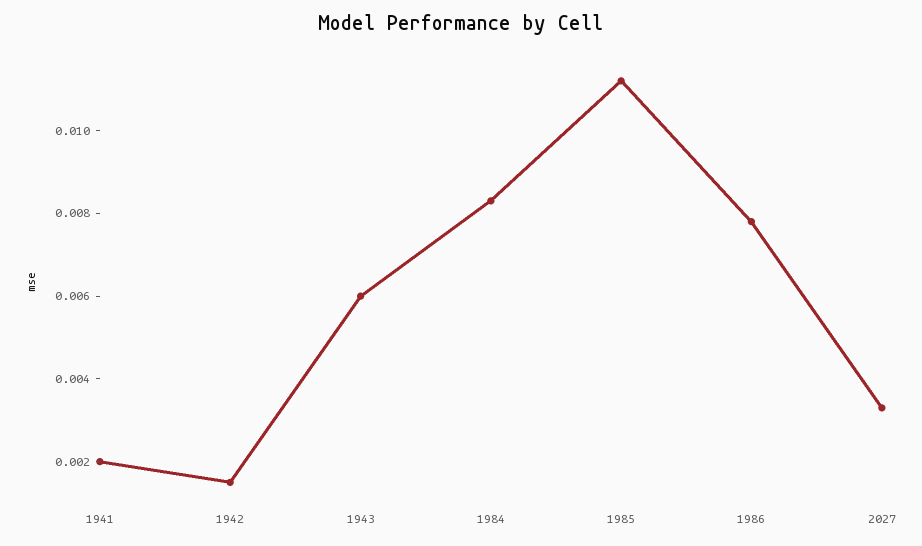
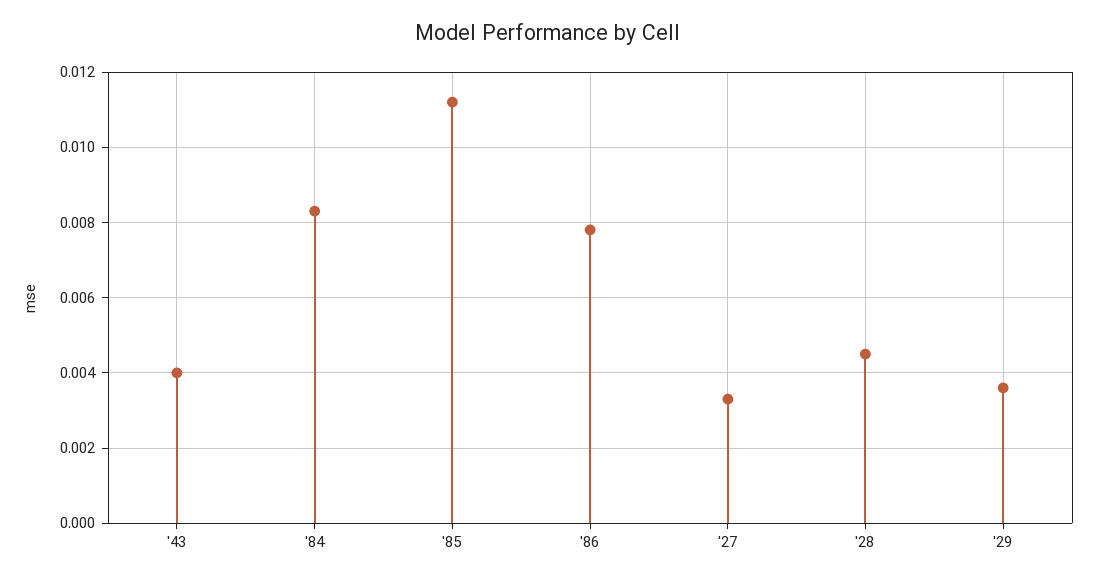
1941: 0.002 -> none
1942: 0.0015 -> none
1943: 0.006 -> 0.004
'28: none -> 0.0045
'29: none -> 0.0035

